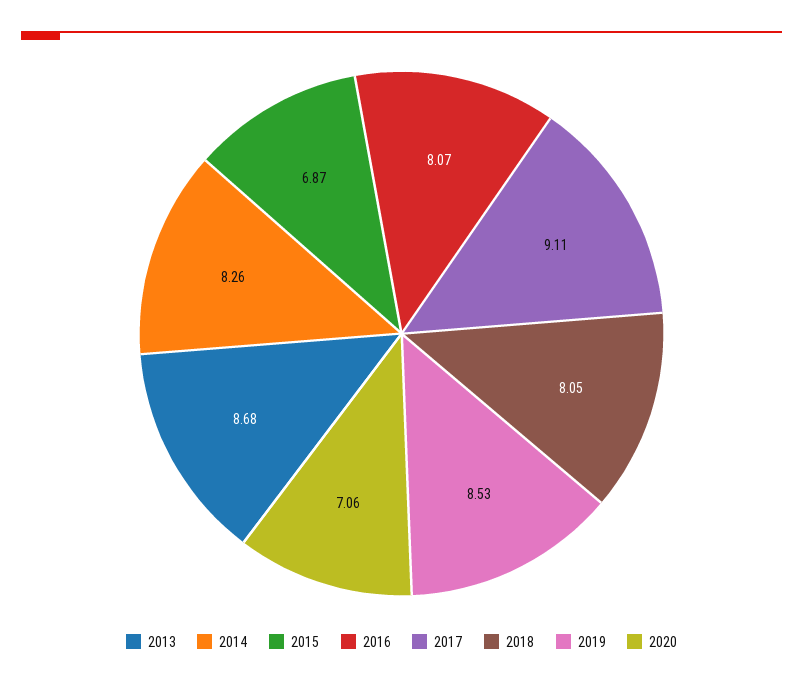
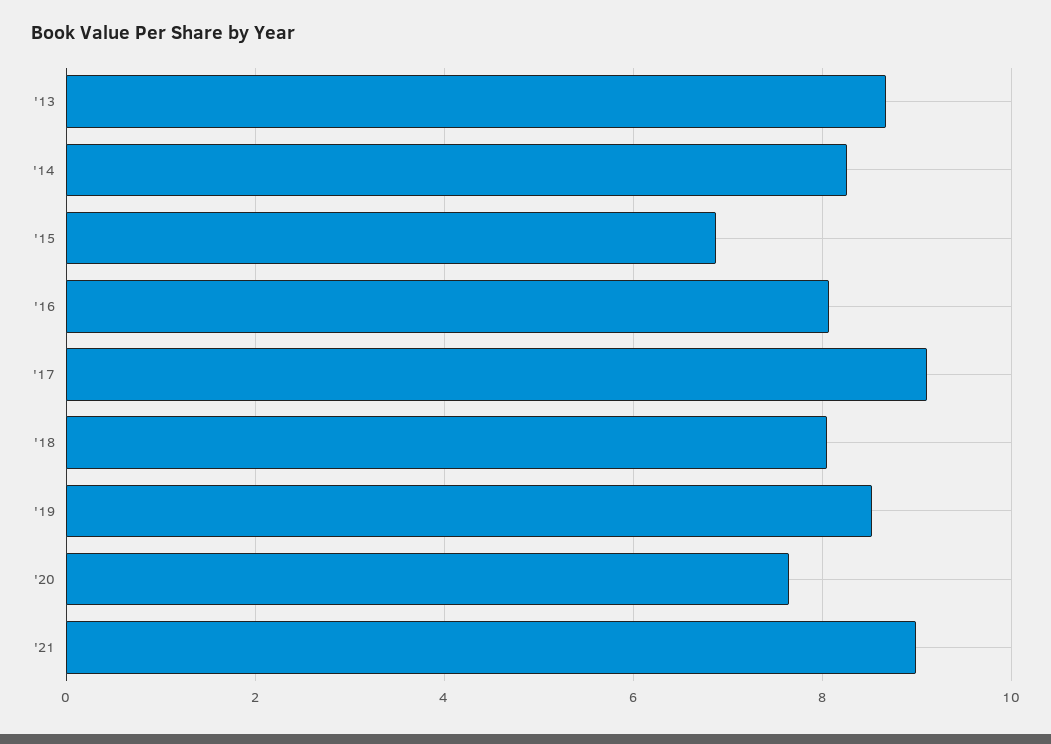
2020: 7.06 -> 7.6
'21: none -> 9

